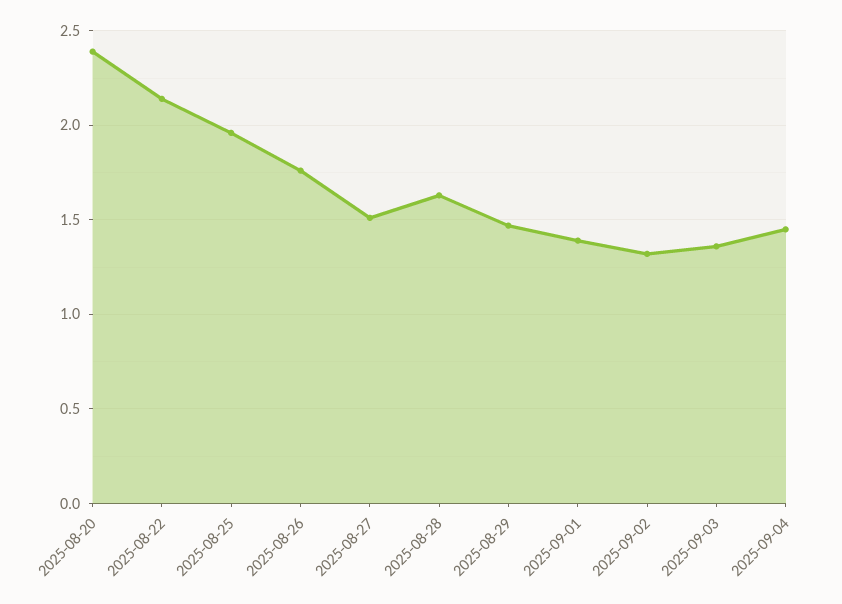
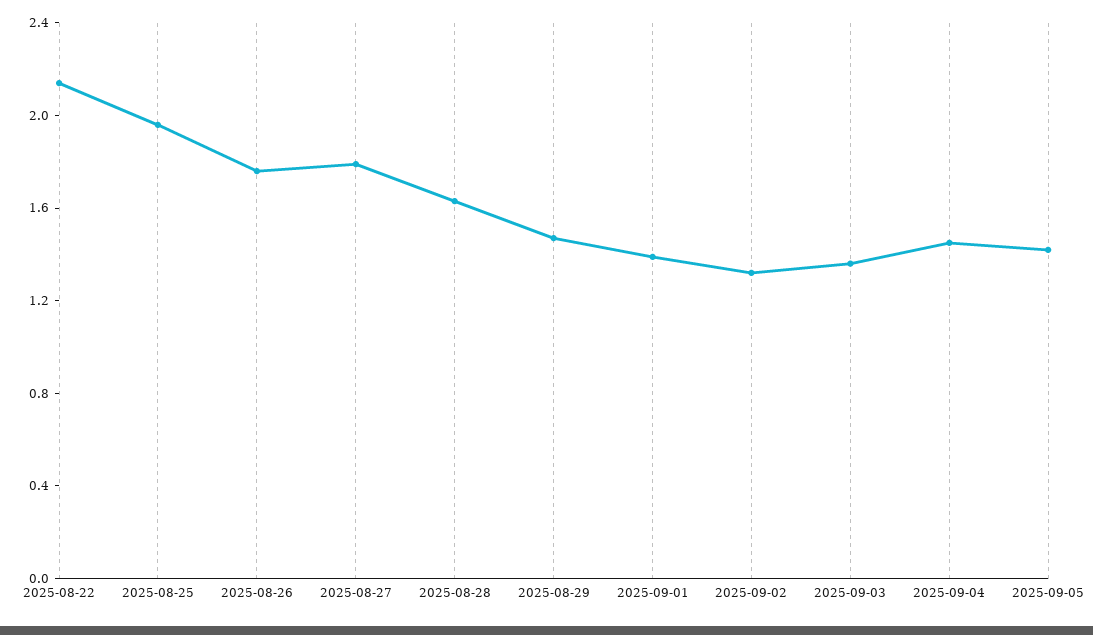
2025-08-20: 2.4 -> none
2025-08-27: 1.5 -> 1.8
2025-09-05: none -> 1.4

